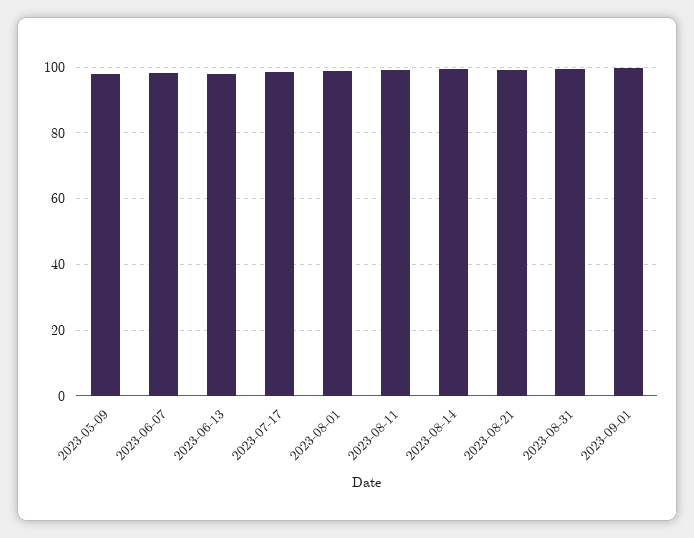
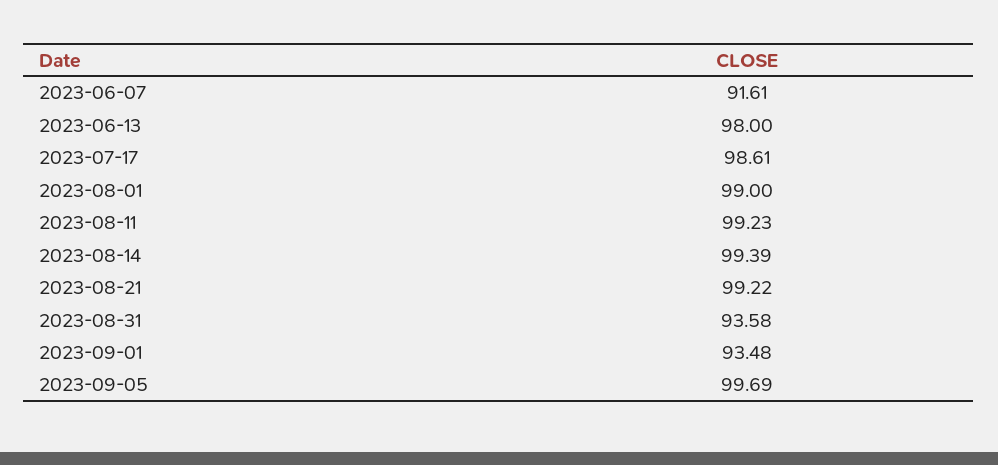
2023-05-09: 98 -> none
2023-06-07: 98 -> 91.61
2023-08-31: 100 -> 93.58
2023-09-01: 100 -> 93.48
2023-09-05: none -> 99.69

